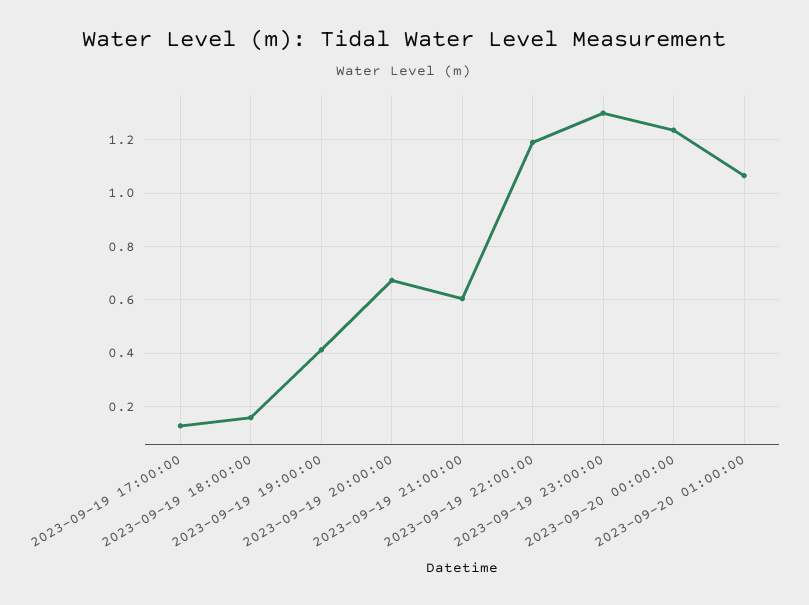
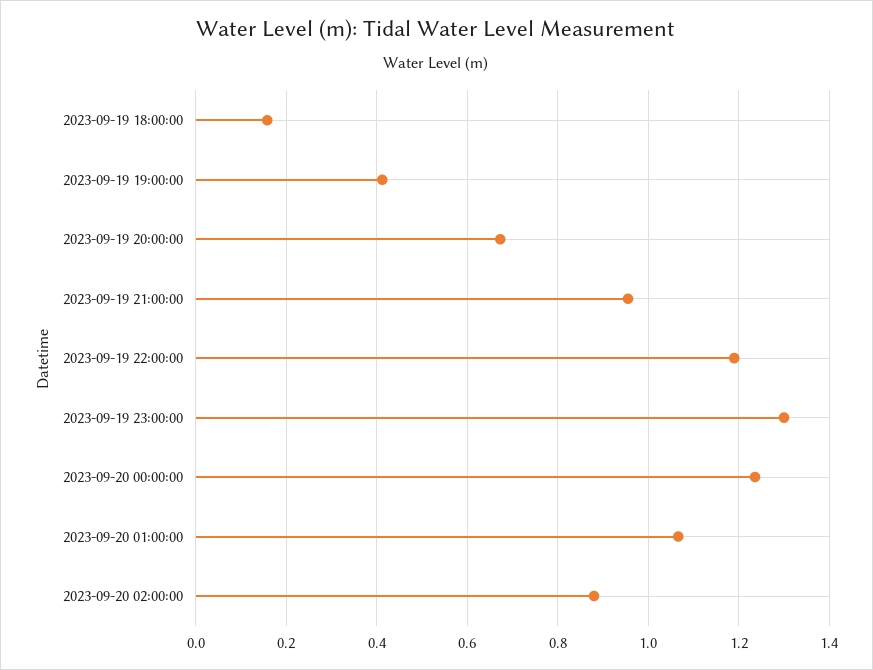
2023-09-19 17:00:00: 0.125 -> none
2023-09-19 21:00:00: 0.6 -> 0.96
2023-09-20 02:00:00: none -> 0.88

